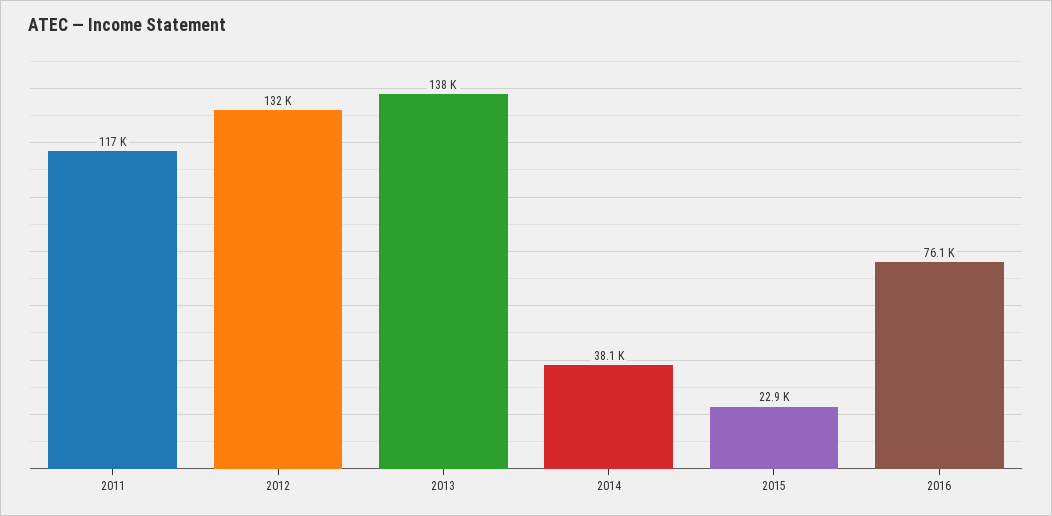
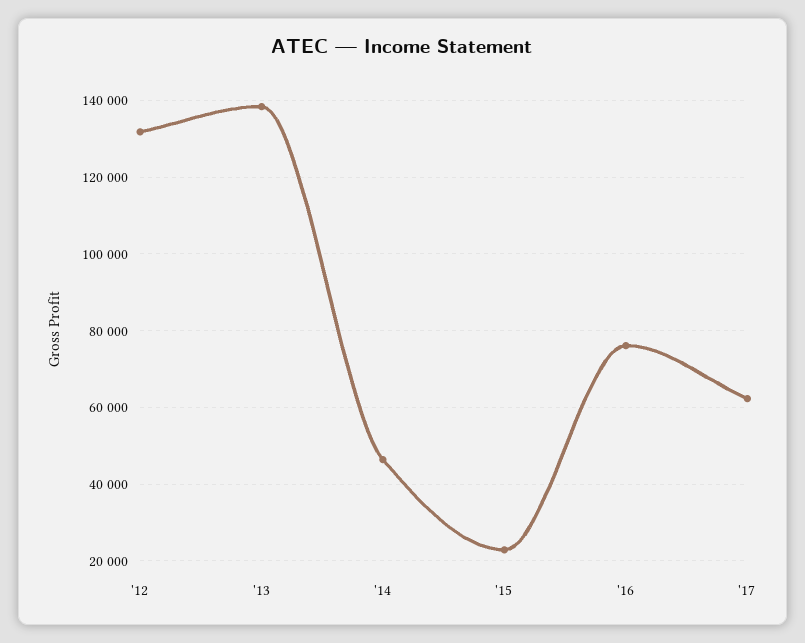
2011: 117000 -> none
2014: 38100 -> 46000
'17: none -> 62000

